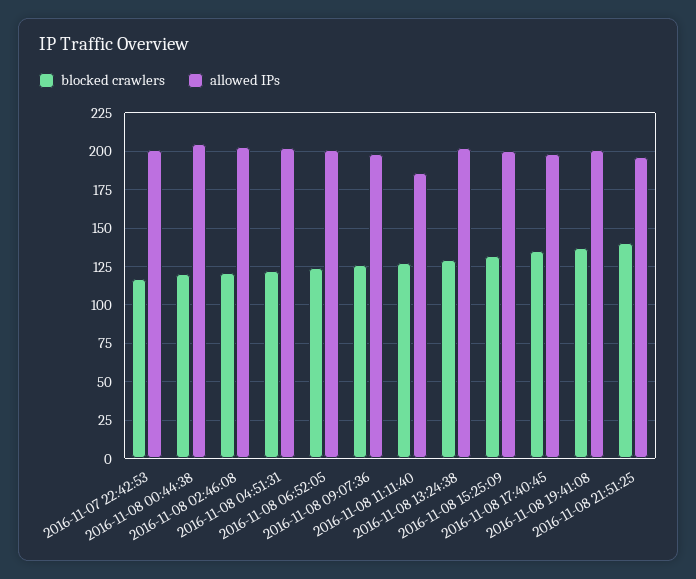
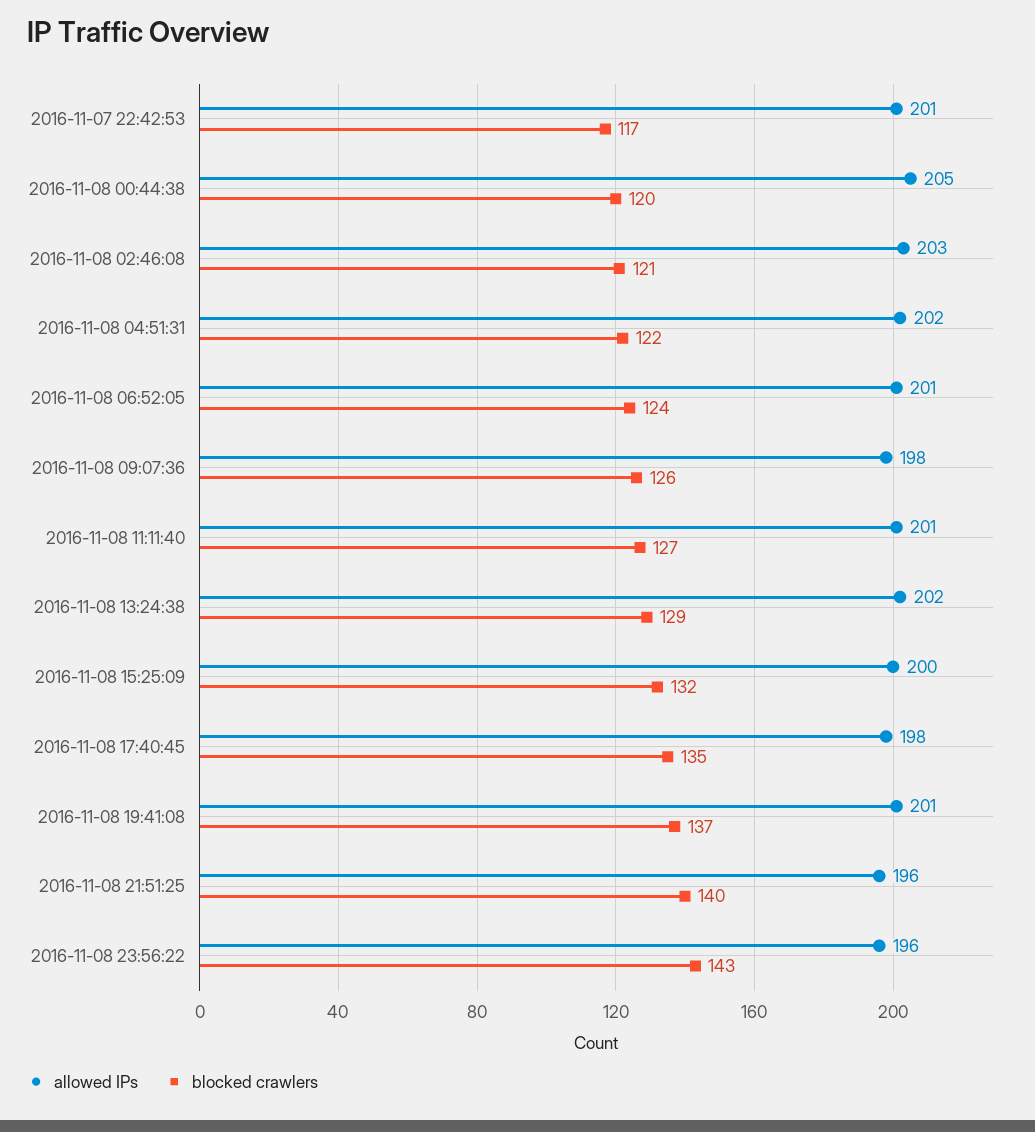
allowed IPs, 2016-11-08 11:11:40: 185 -> 201
allowed IPs, 2016-11-08 23:56:22: none -> 196
blocked crawlers, 2016-11-08 23:56:22: none -> 143

